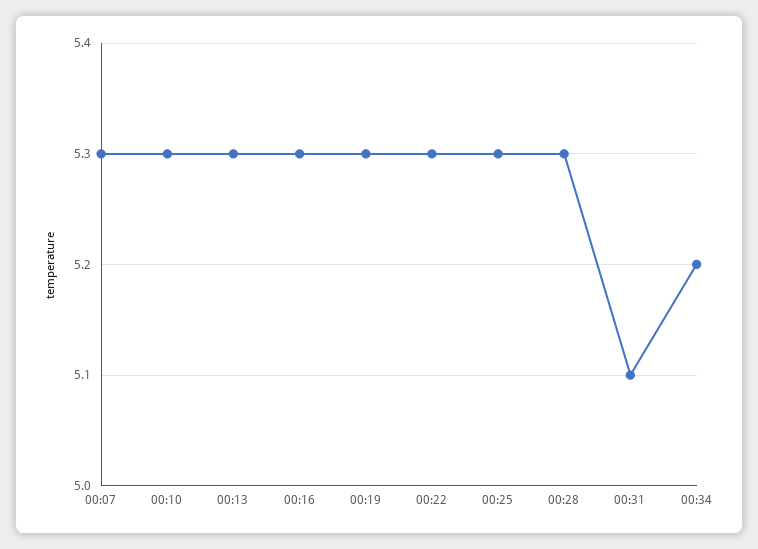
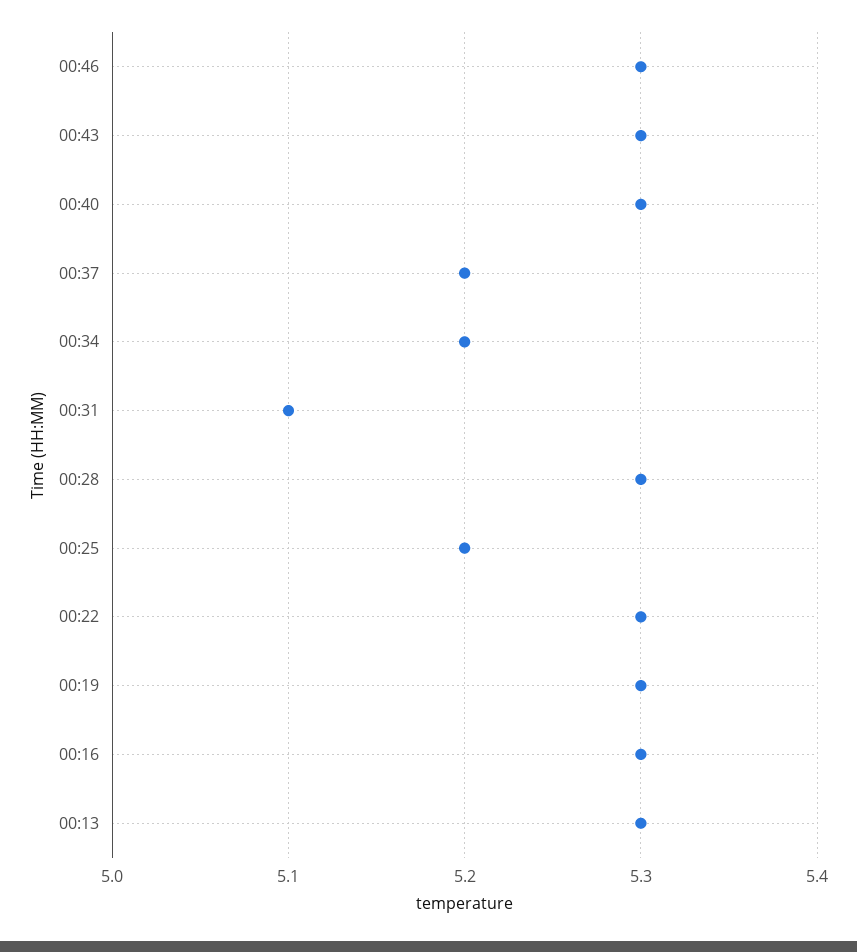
00:07: 5.3 -> none
00:10: 5.3 -> none
00:25: 5.3 -> 5.2
00:46: none -> 5.3
00:43: none -> 5.3
00:40: none -> 5.3
00:37: none -> 5.2

